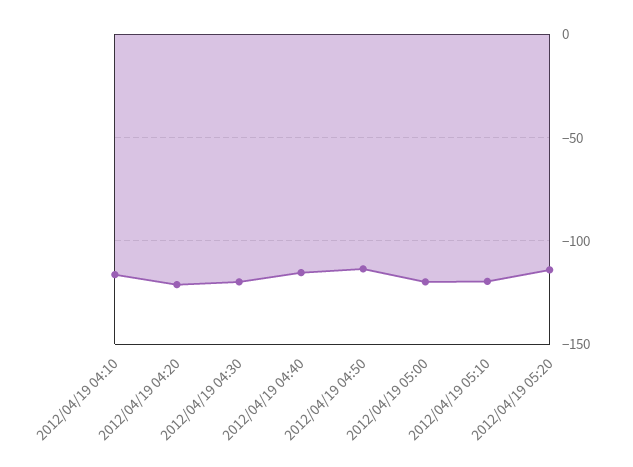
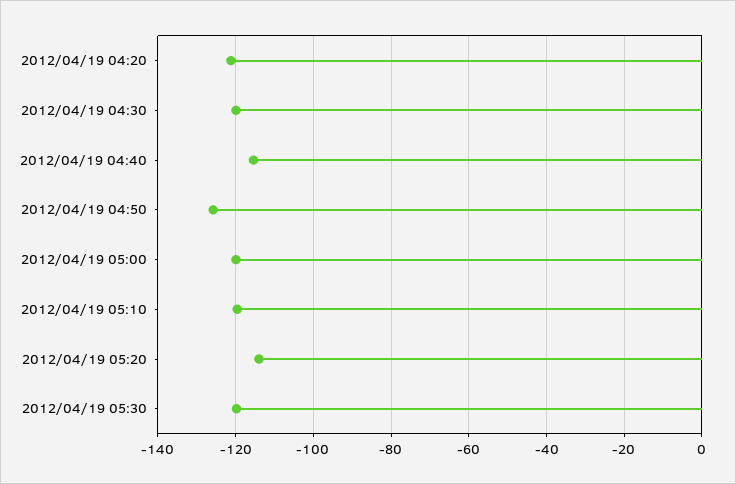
2012/04/19 04:10: -115 -> none
2012/04/19 04:50: -115 -> -126
2012/04/19 05:30: none -> -120

